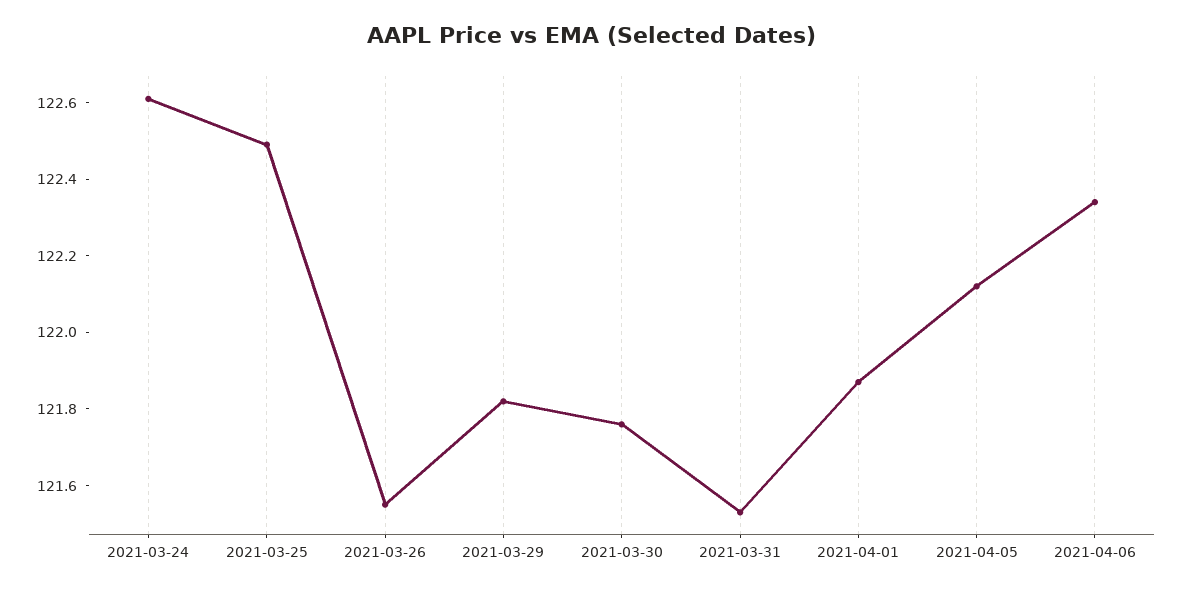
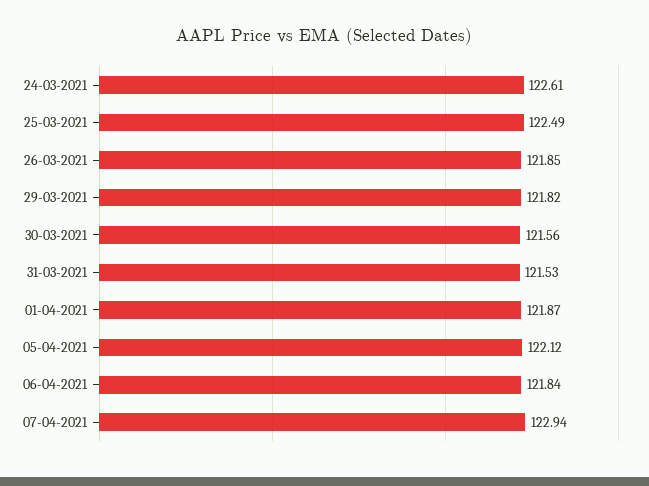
2021-03-26: 121.55 -> 121.85
2021-03-30: 121.75 -> 121.56
2021-04-06: 122.35 -> 121.84
07-04-2021: none -> 122.94

